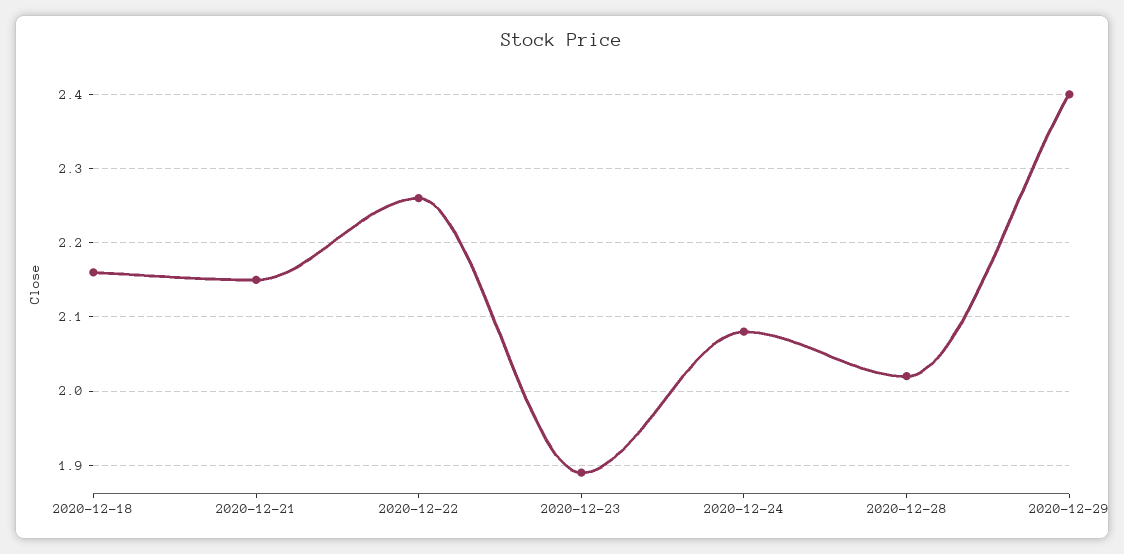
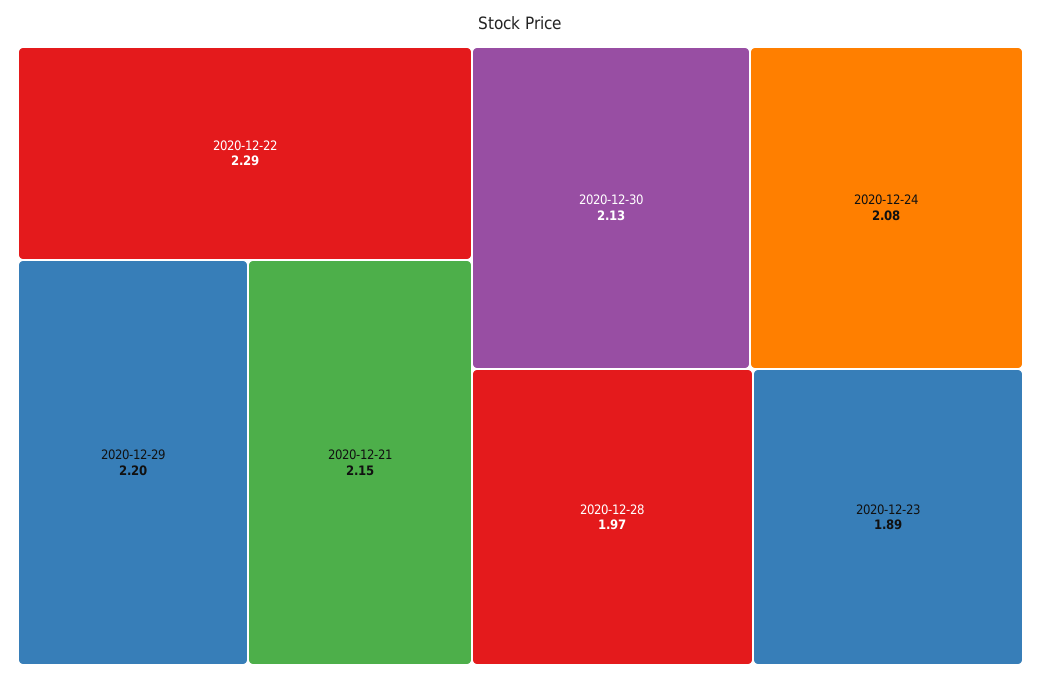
2020-12-18: 2.16 -> none
2020-12-22: 2.26 -> 2.29
2020-12-28: 2.02 -> 1.97
2020-12-29: 2.4 -> 2.2
2020-12-30: none -> 2.13

